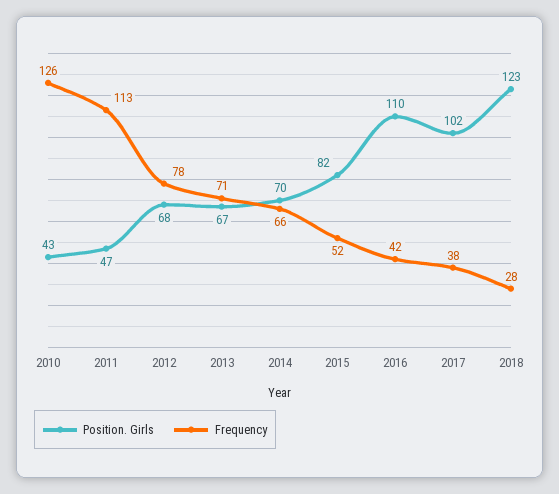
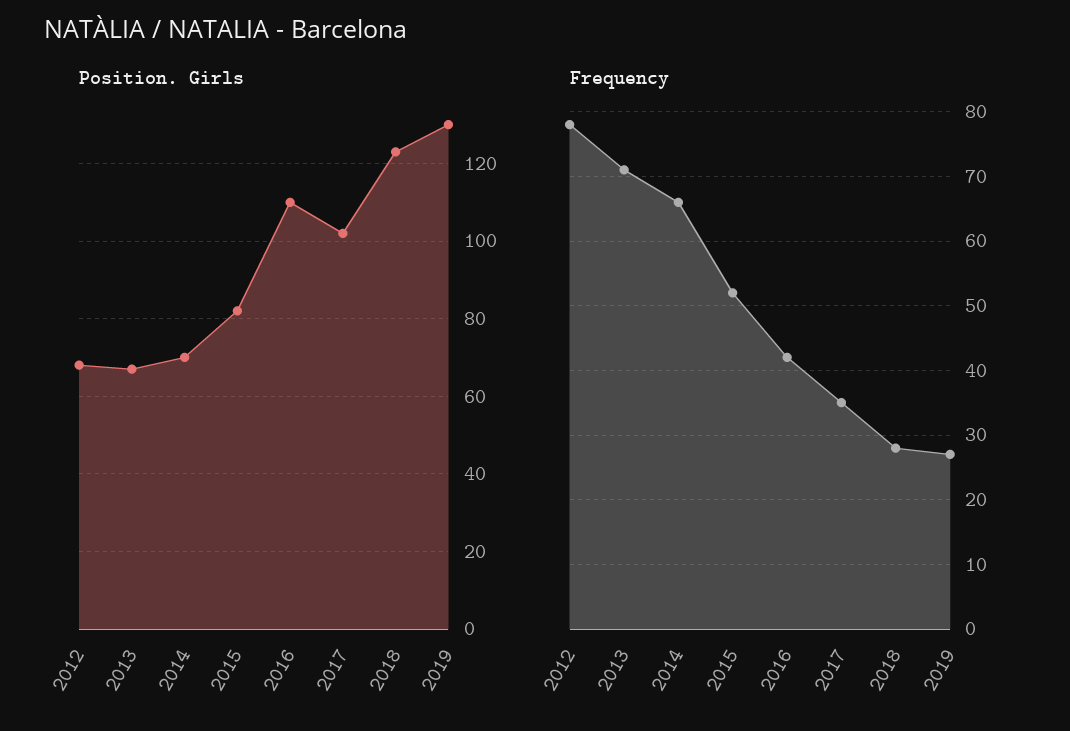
Position. Girls, 2010: 43 -> none
Frequency, 2010: 126 -> none
Position. Girls, 2011: 47 -> none
Frequency, 2011: 113 -> none
Frequency, 2017: 38 -> 35
Position. Girls, 2019: none -> 130
Frequency, 2019: none -> 27

